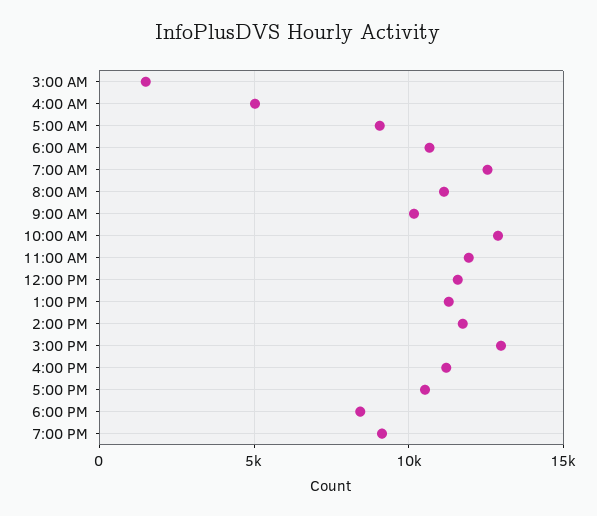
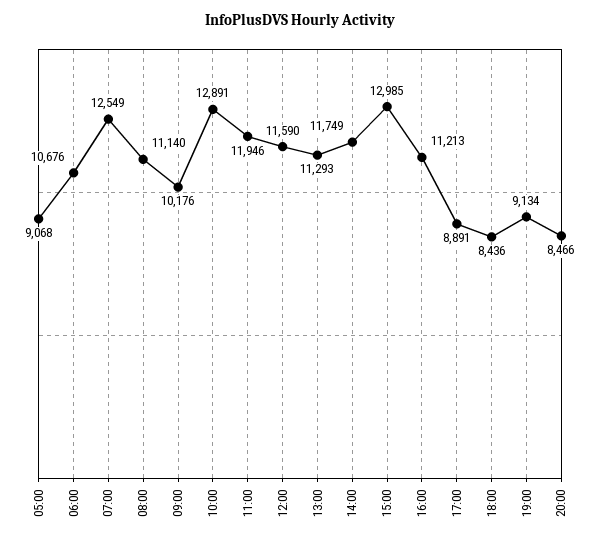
3:00 AM: 1500 -> none
4:00 AM: 5000 -> none
5:00 PM: 10500 -> 8891
20:00: none -> 8466

